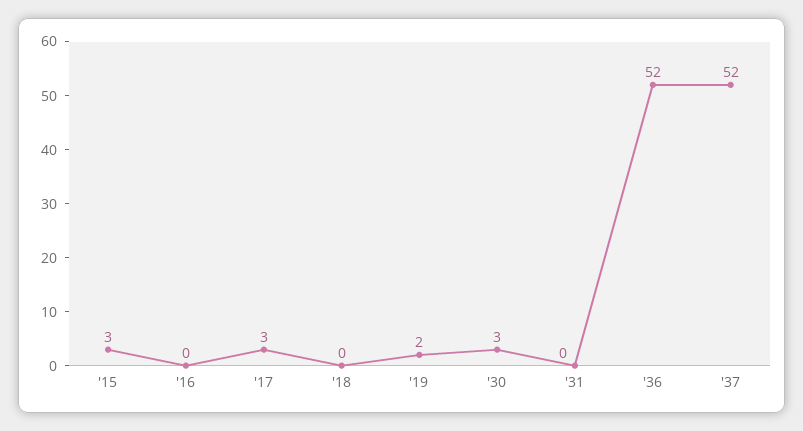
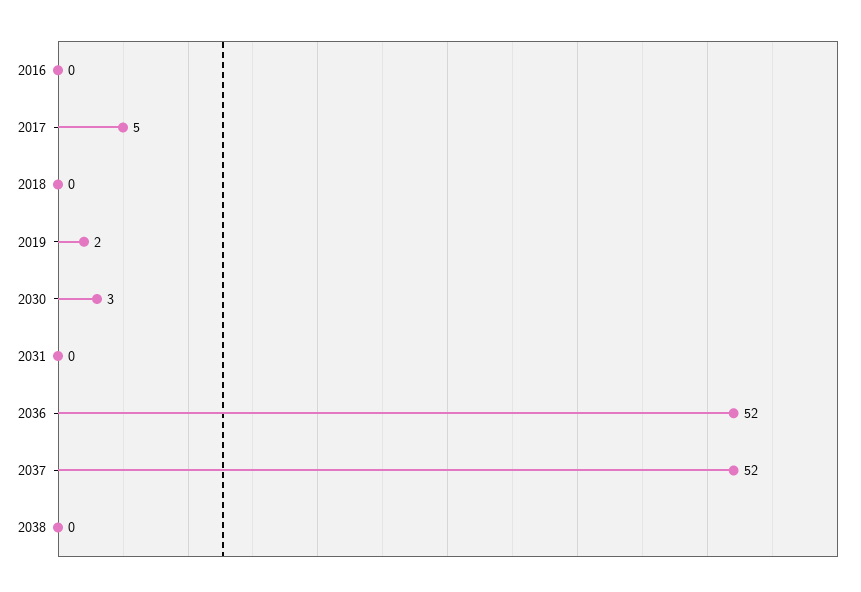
'15: 3 -> none
'17: 3 -> 5
2038: none -> 0

